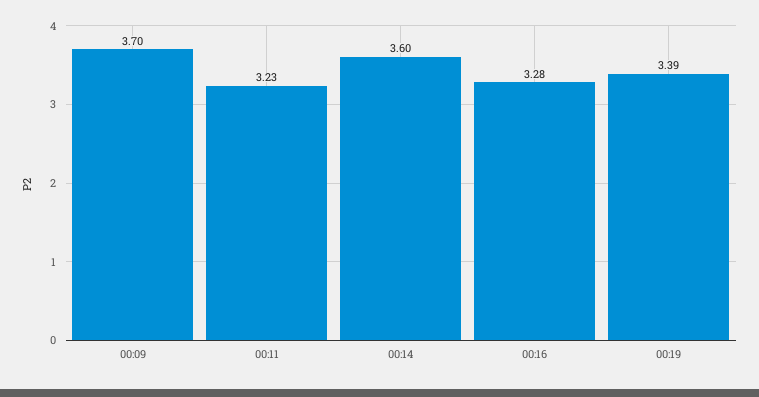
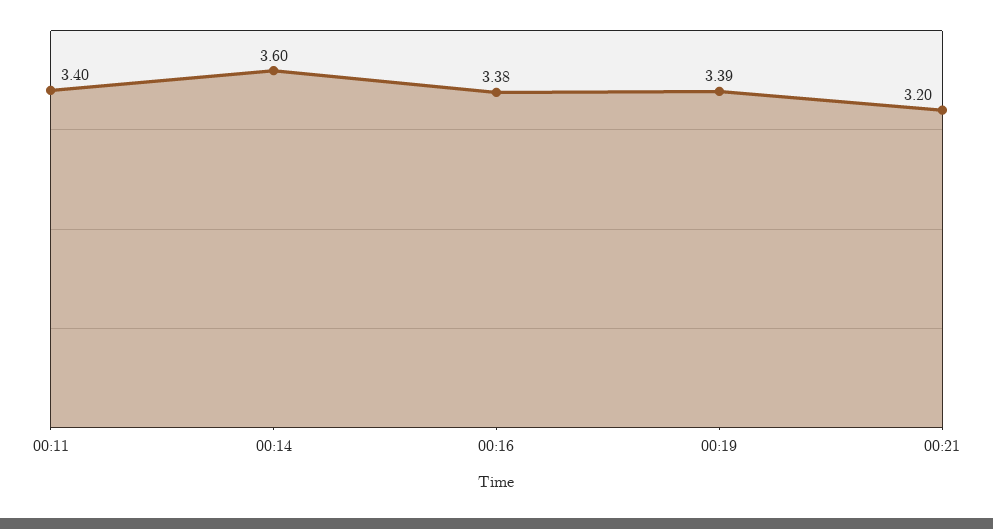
00:09: 3.7 -> none
00:11: 3.23 -> 3.4
00:16: 3.28 -> 3.38
00:21: none -> 3.2

